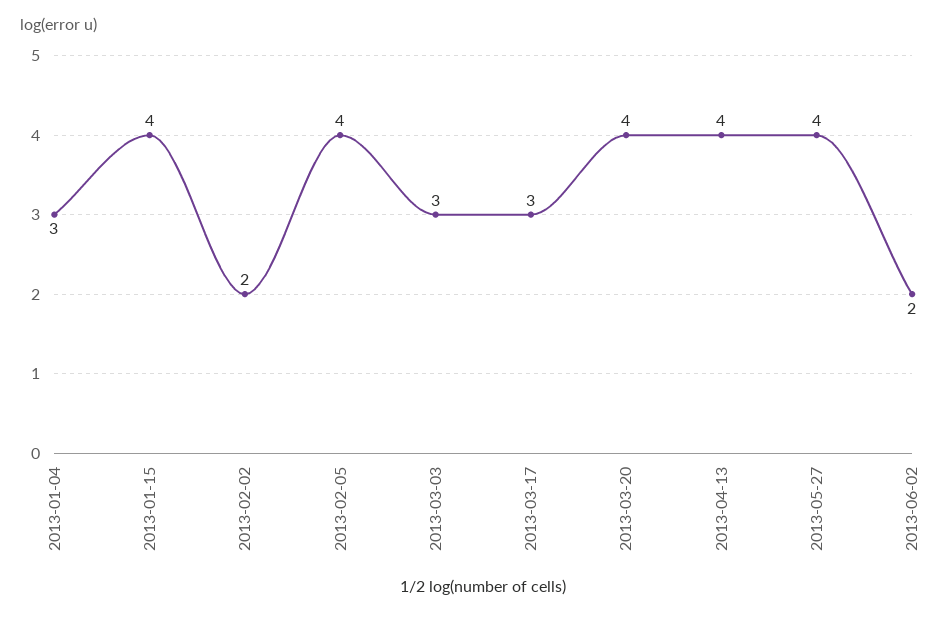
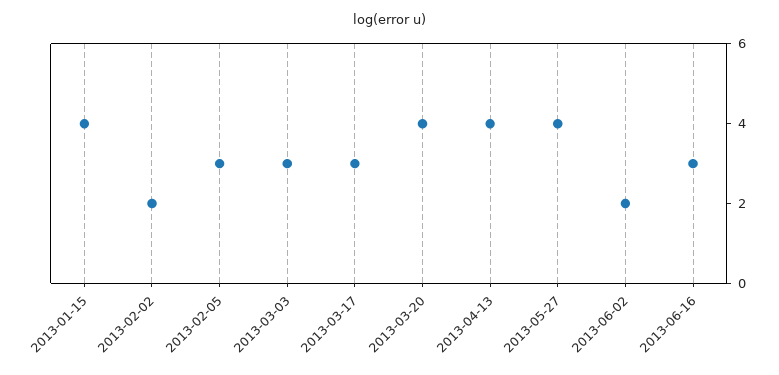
2013-01-04: 3 -> none
2013-02-05: 4 -> 3
2013-06-16: none -> 3

